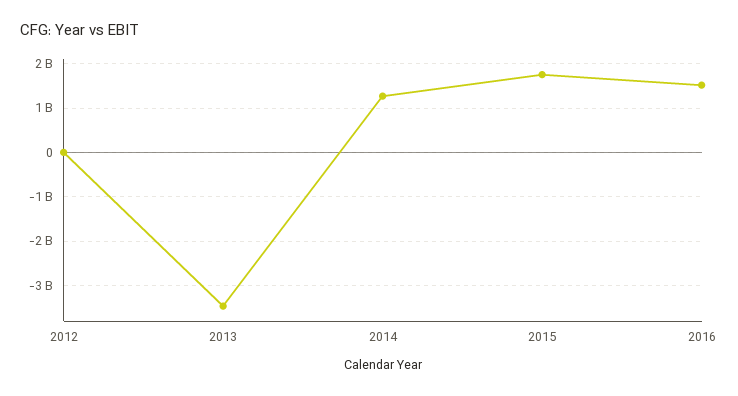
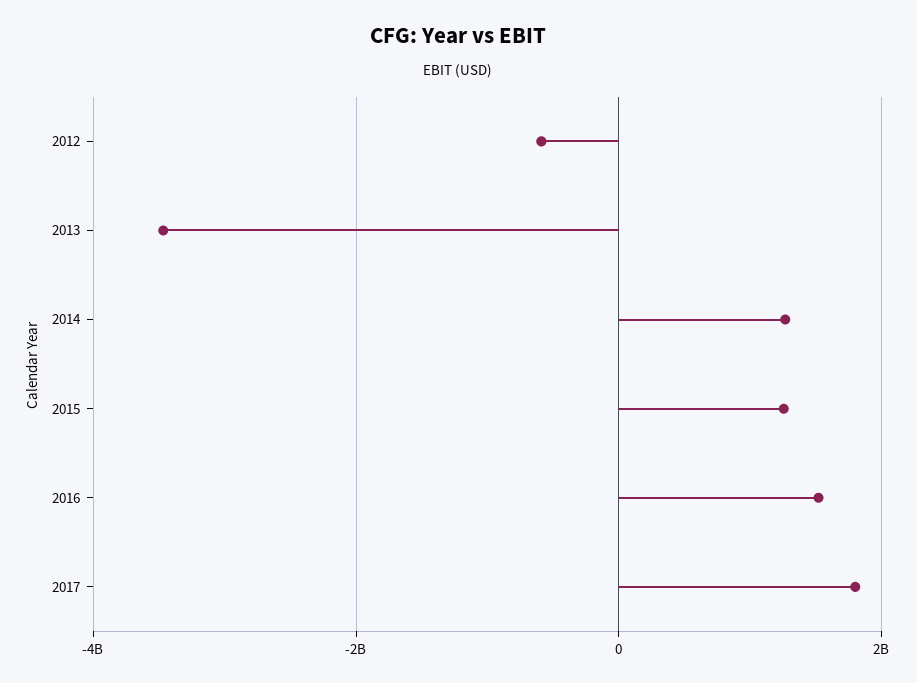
2012: 0 -> -600000000
2015: 1800000000 -> 1200000000
2017: none -> 1800000000

